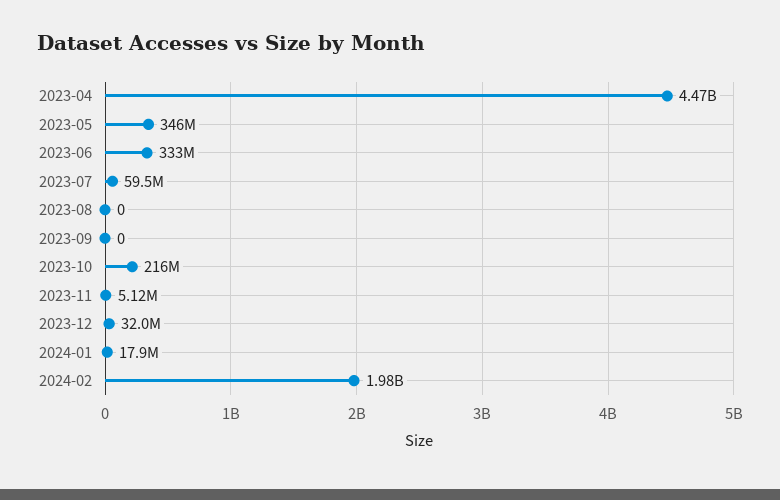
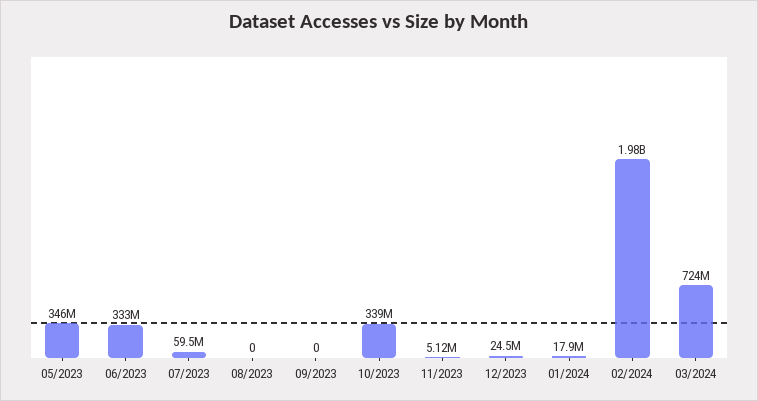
2023-04: 4470000000 -> none
2023-10: 216000000 -> 339000000
2023-12: 32000000 -> 24500000
03/2024: none -> 724000000

